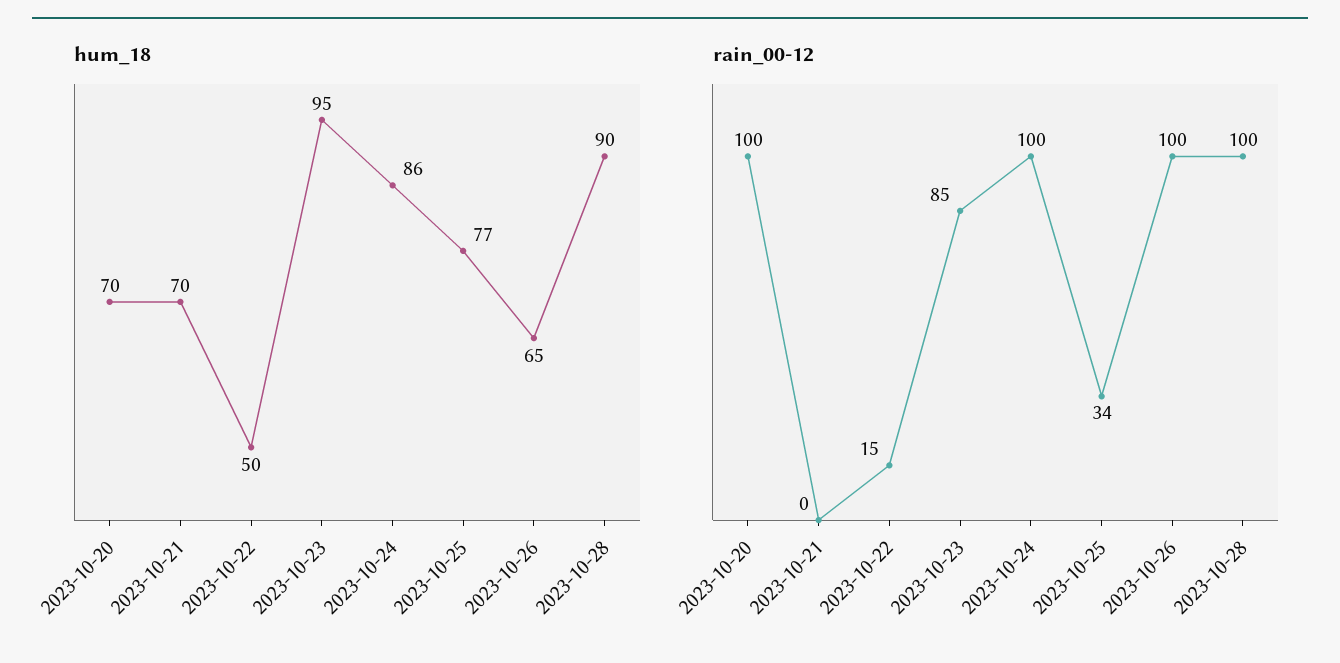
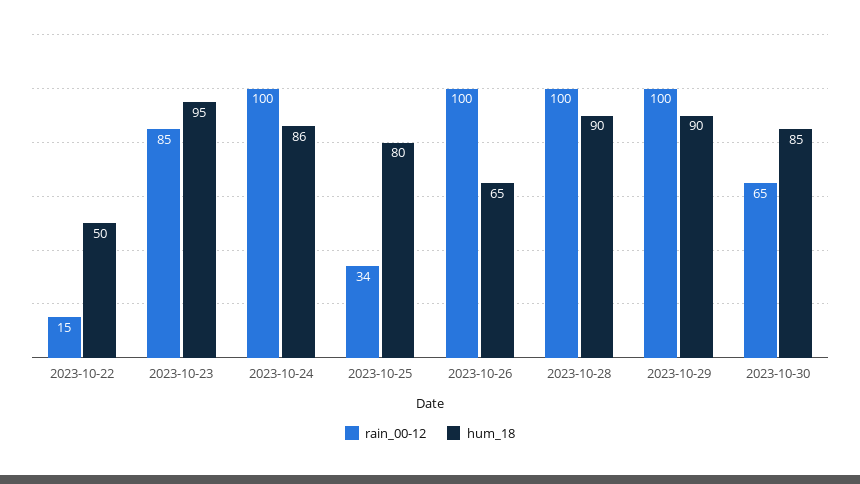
hum_18, 2023-10-20: 70 -> none
hum_18, 2023-10-21: 70 -> none
hum_18, 2023-10-25: 77 -> 80
rain_00-12, 2023-10-20: 100 -> none
rain_00-12, 2023-10-21: 0 -> none
rain_00-12, 2023-10-29: none -> 100
hum_18, 2023-10-29: none -> 90
rain_00-12, 2023-10-30: none -> 65
hum_18, 2023-10-30: none -> 85

